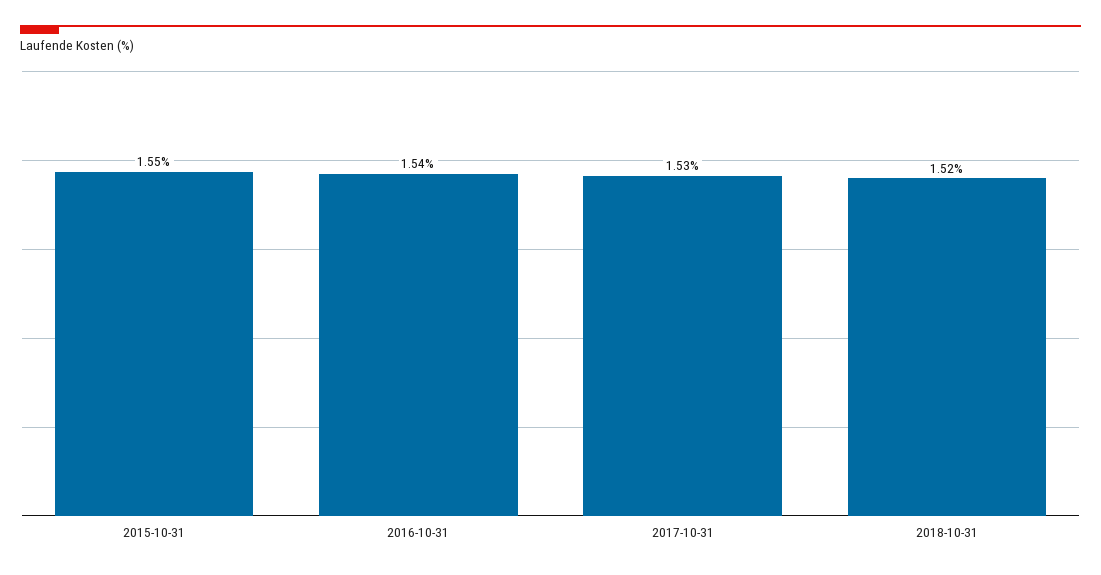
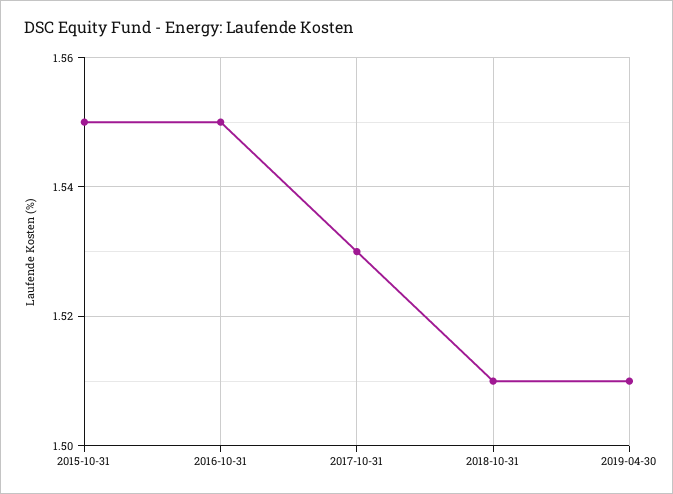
2016-10-31: 1.54 -> 1.55
2018-10-31: 1.52 -> 1.51
2019-04-30: none -> 1.51

